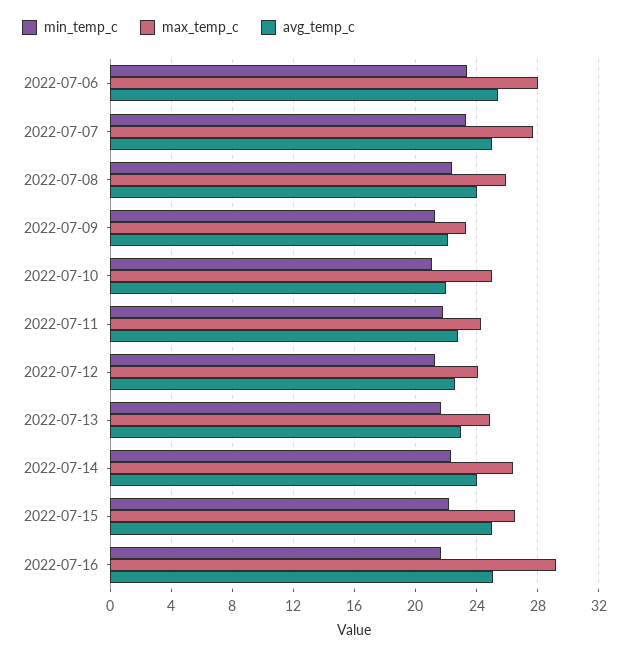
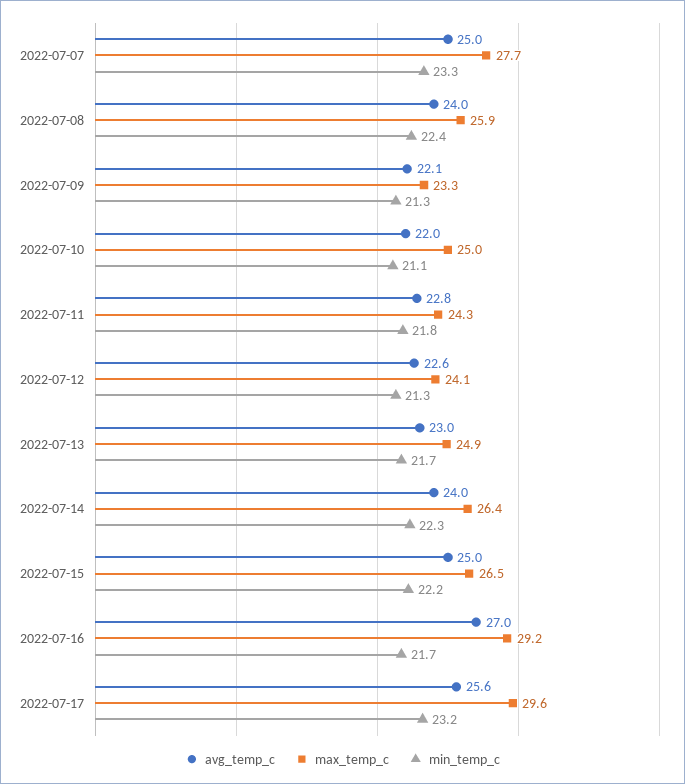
min_temp_c, 2022-07-06: 23.5 -> none
max_temp_c, 2022-07-06: 28 -> none
avg_temp_c, 2022-07-06: 25.5 -> none
avg_temp_c, 2022-07-16: 25 -> 27
avg_temp_c, 2022-07-17: none -> 25.6
max_temp_c, 2022-07-17: none -> 29.6
min_temp_c, 2022-07-17: none -> 23.2

